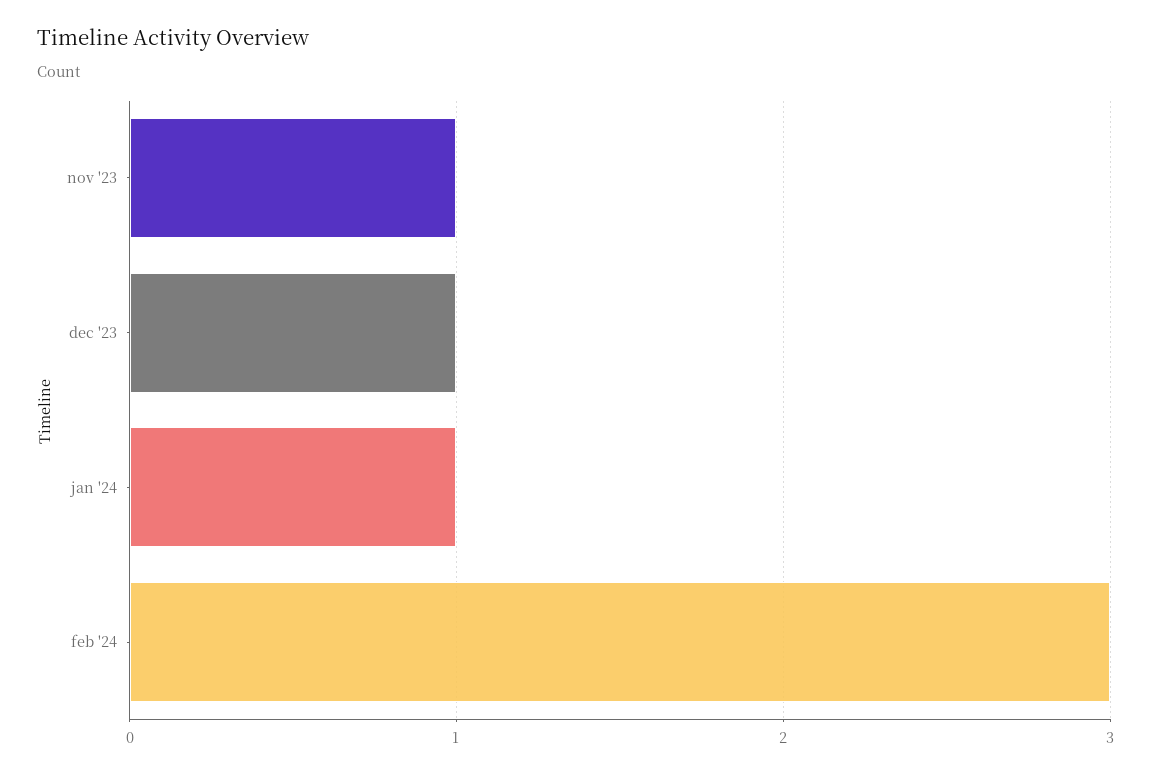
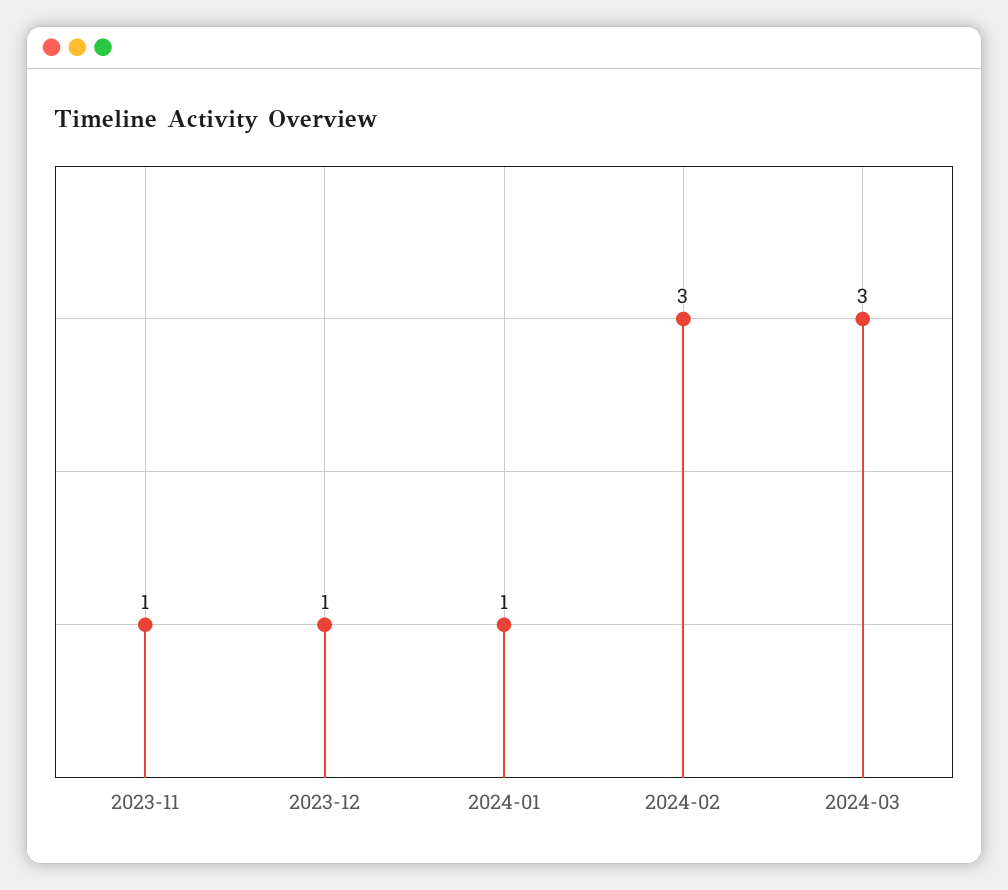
2024-03: none -> 3

